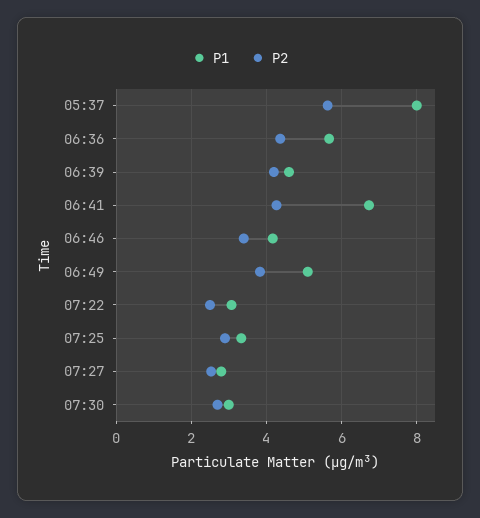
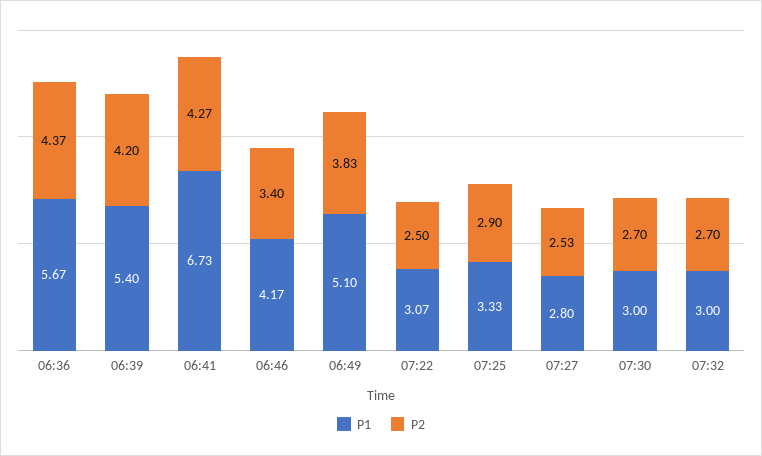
P1, 05:37: 8 -> none
P2, 05:37: 5.6 -> none
P1, 06:39: 4.6 -> 5.4
P1, 07:32: none -> 3
P2, 07:32: none -> 2.7

